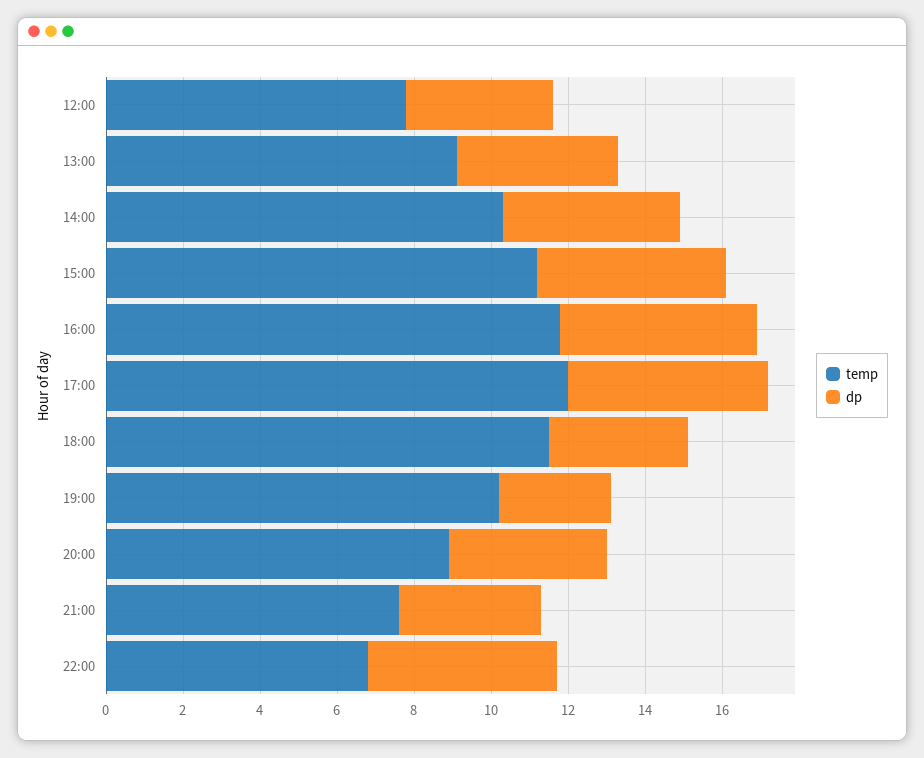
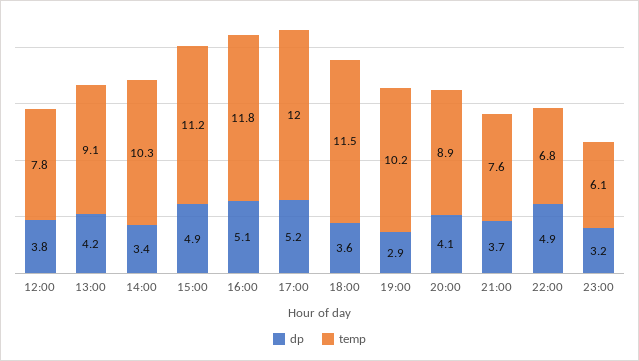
dp, 14:00: 4.5 -> 3.4
dp, 23:00: none -> 3.2
temp, 23:00: none -> 6.1

